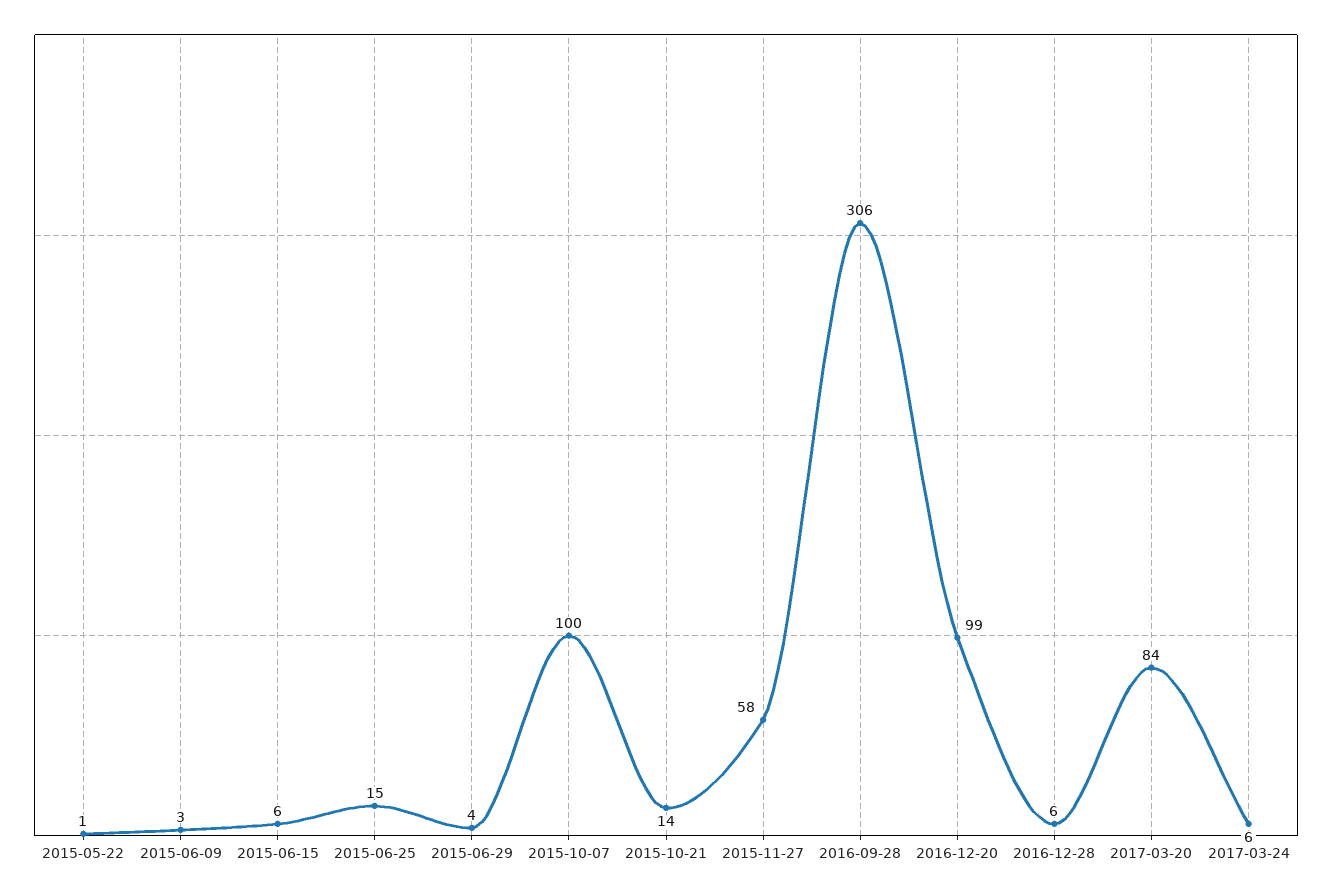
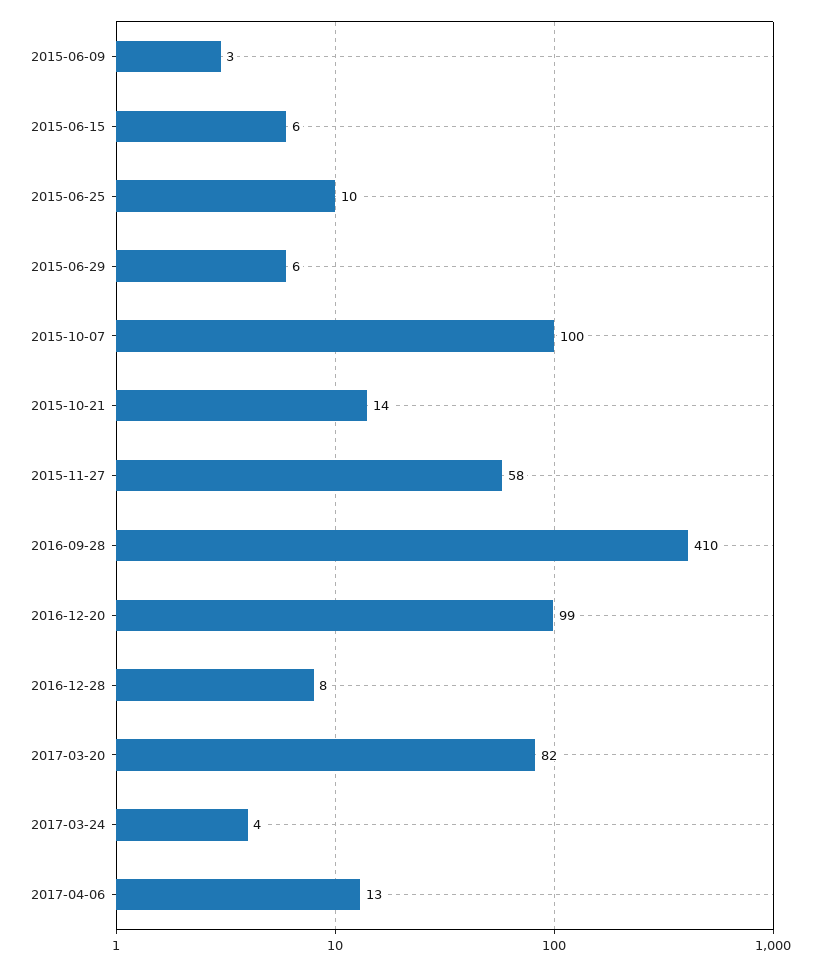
2015-05-22: 1 -> none
2015-06-25: 15 -> 10
2015-06-29: 4 -> 6
2016-09-28: 306 -> 410
2016-12-28: 6 -> 8
2017-03-20: 84 -> 82
2017-03-24: 6 -> 4
2017-04-06: none -> 13

